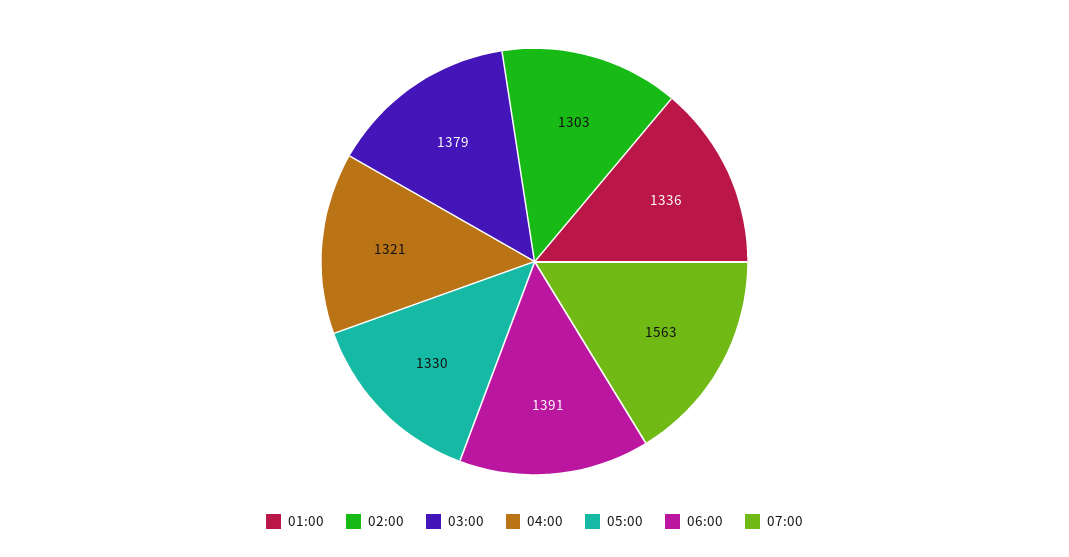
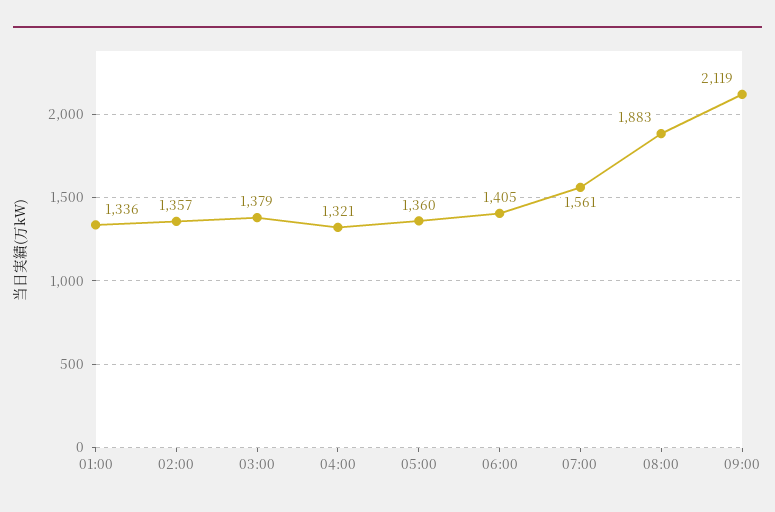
02:00: 1303 -> 1357
05:00: 1330 -> 1360
06:00: 1391 -> 1405
07:00: 1563 -> 1561
08:00: none -> 1883
09:00: none -> 2119

